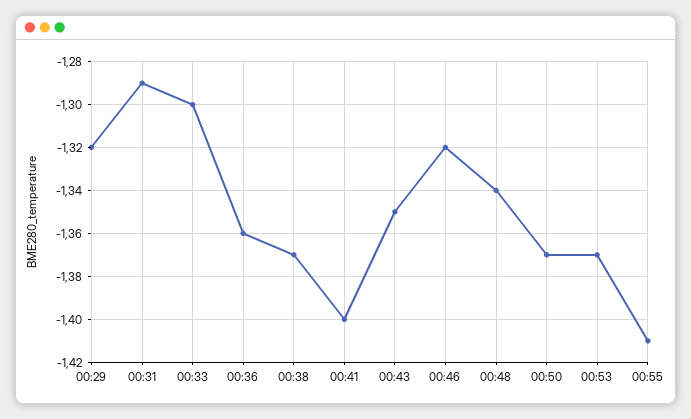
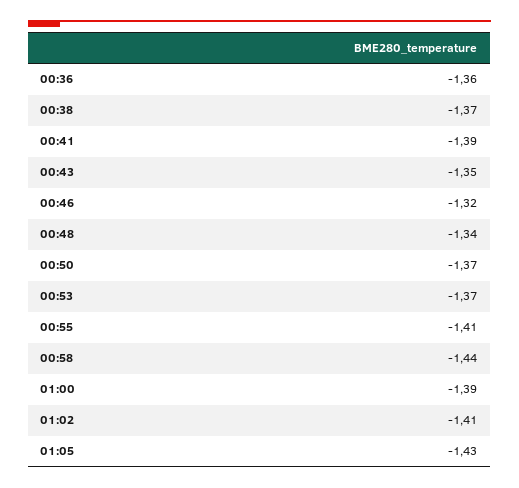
00:29: -1.32 -> none
00:31: -1.29 -> none
00:33: -1.3 -> none
00:41: -1.4 -> -1.39
00:58: none -> -1.44
01:00: none -> -1.39
01:02: none -> -1.41
01:05: none -> -1.43

